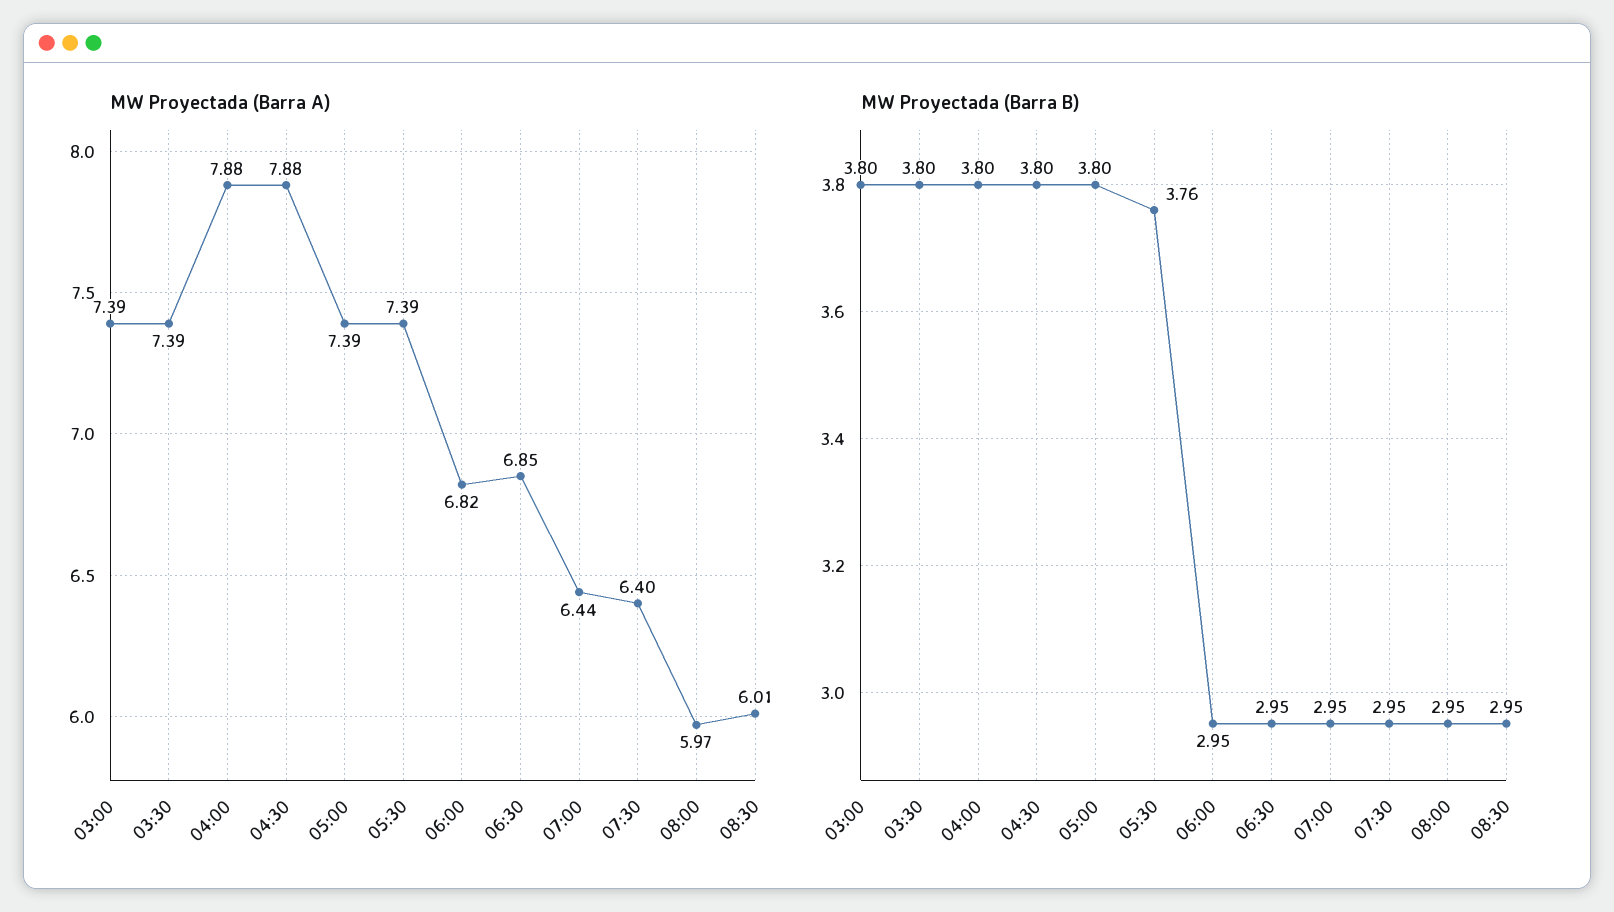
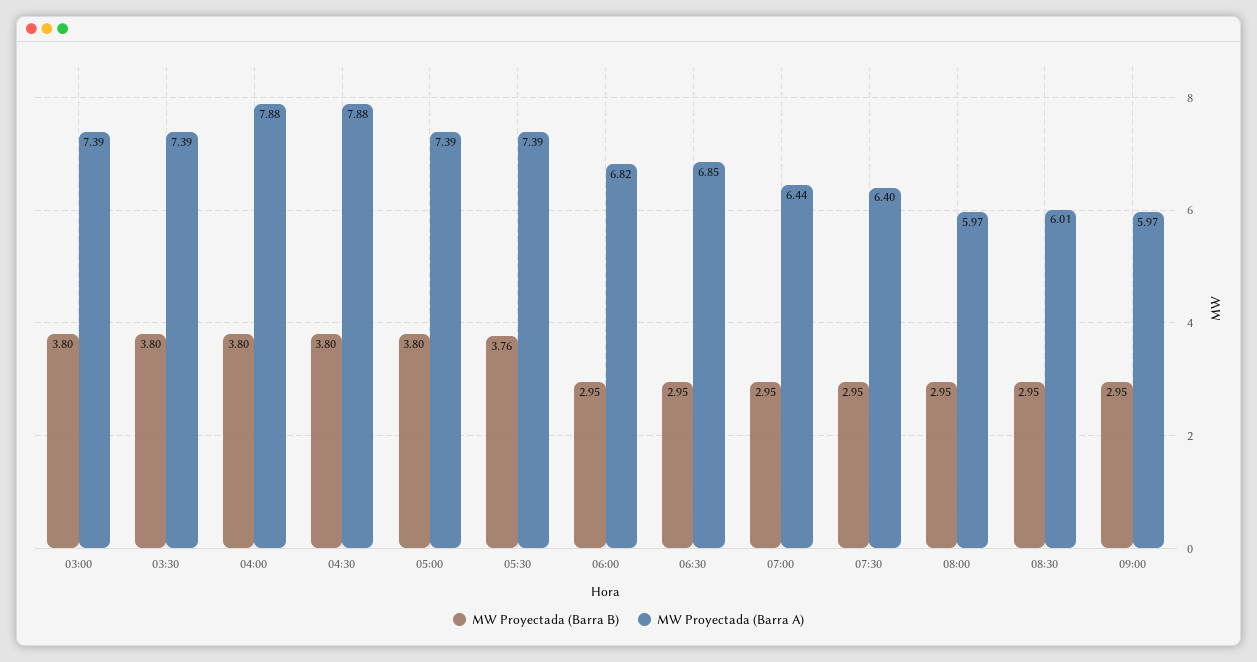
MW Proyectada (Barra B), 09:00: none -> 2.95
MW Proyectada (Barra A), 09:00: none -> 5.97

